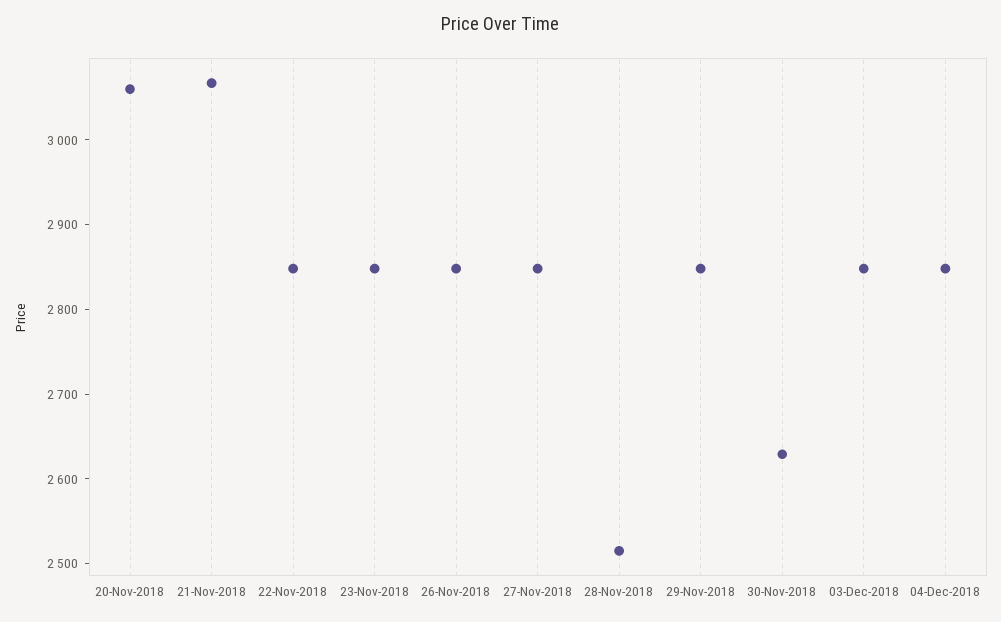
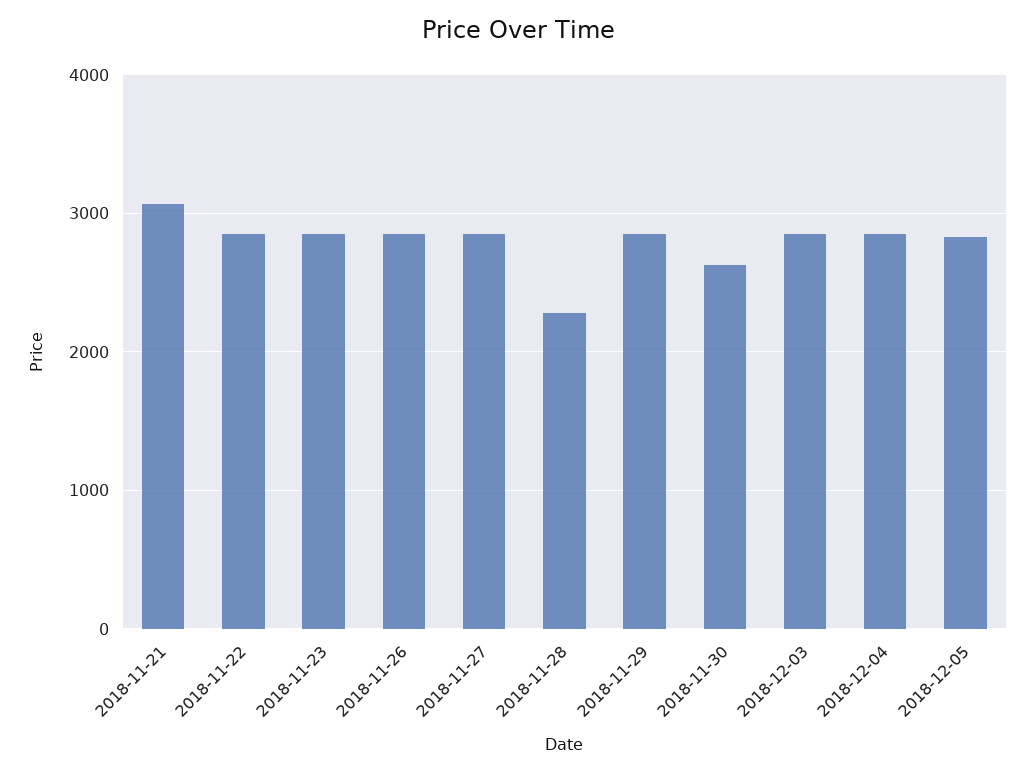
20-Nov-2018: 3060 -> none
28-Nov-2018: 2520 -> 2300
2018-12-05: none -> 2800

